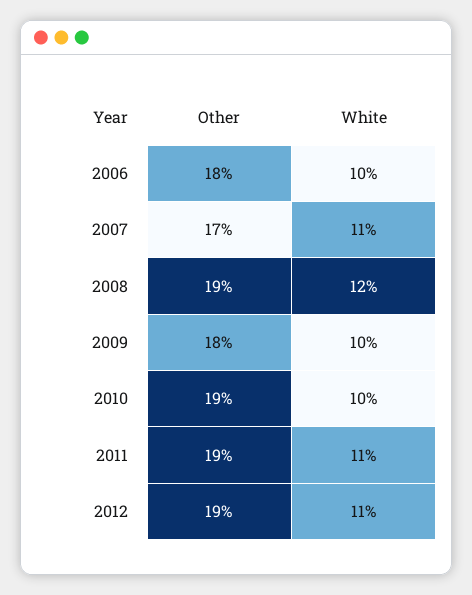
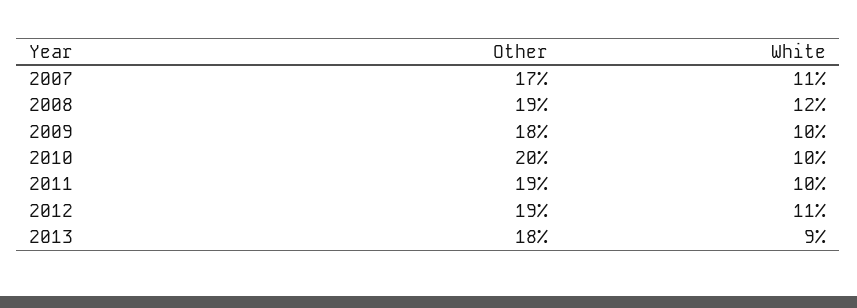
Other, 2006: 18 -> none
White, 2006: 10 -> none
Other, 2010: 19 -> 20
White, 2011: 11 -> 10
Other, 2013: none -> 18
White, 2013: none -> 9

